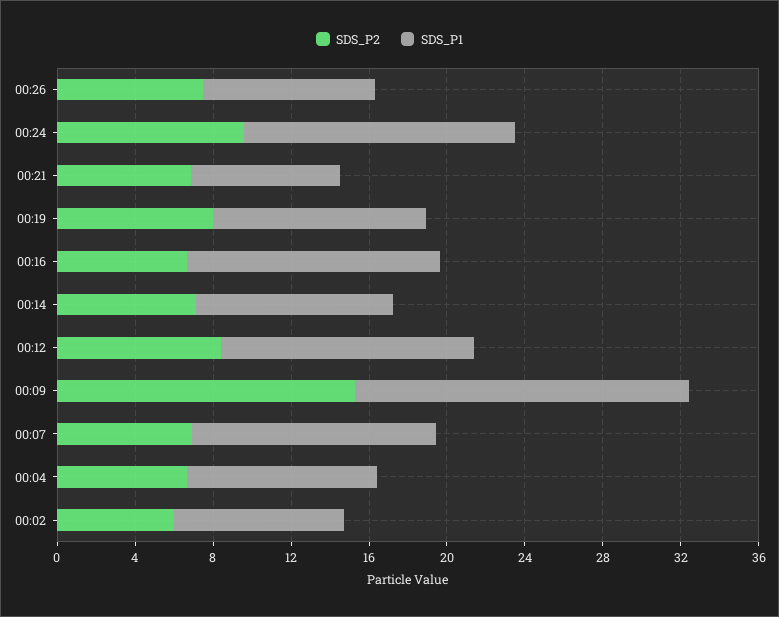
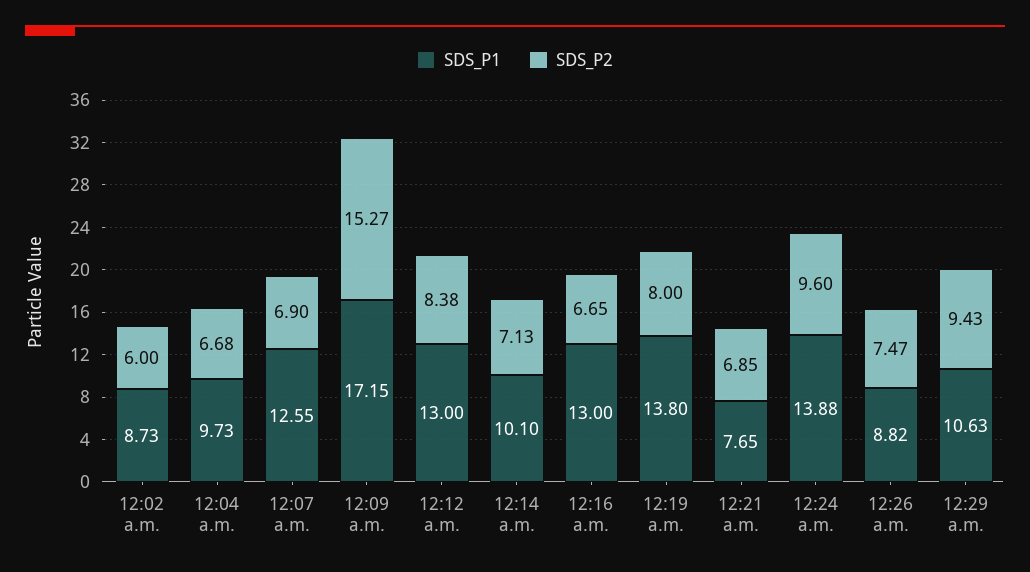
SDS_P1, 00:19: 11 -> 13.8
SDS_P1, 12:29 a.m.: none -> 10.63
SDS_P2, 12:29 a.m.: none -> 9.43

